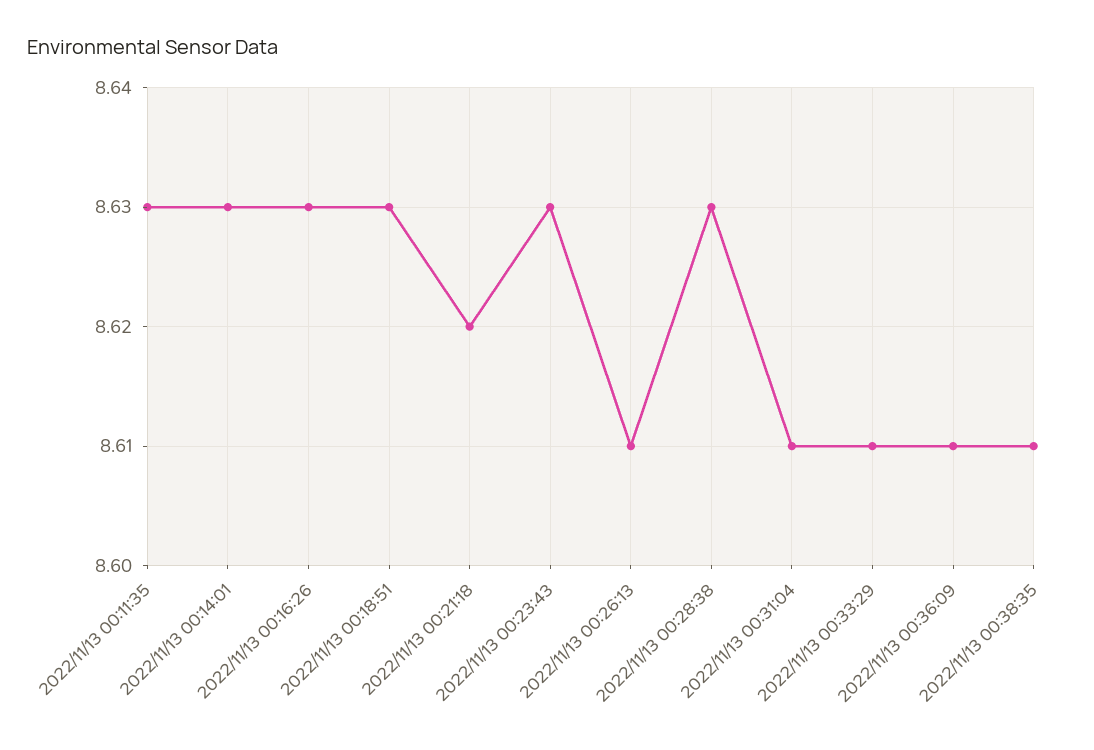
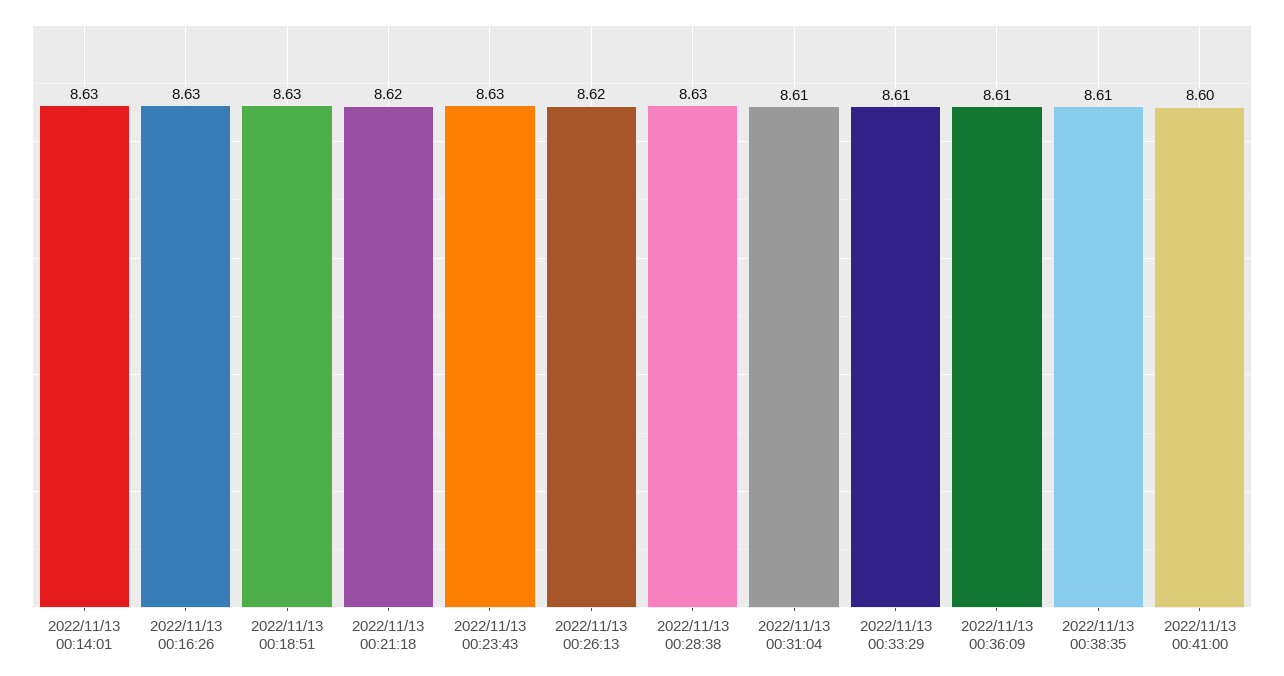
2022/11/13 00:11:35: 8.63 -> none
2022/11/13 00:26:13: 8.61 -> 8.62
2022/11/13 00:41:00: none -> 8.6

